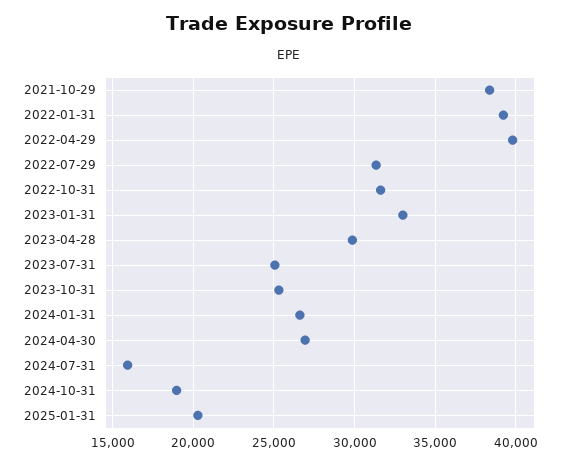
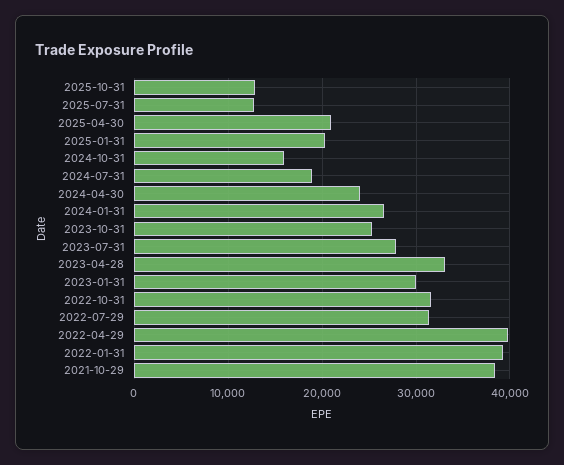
2023-01-31: 33000 -> 30000
2023-04-28: 30000 -> 33000
2023-07-31: 25000 -> 28000
2024-04-30: 27000 -> 24000
2024-07-31: 16000 -> 19000
2024-10-31: 19000 -> 16000
2025-10-31: none -> 13000
2025-07-31: none -> 13000
2025-04-30: none -> 21000

